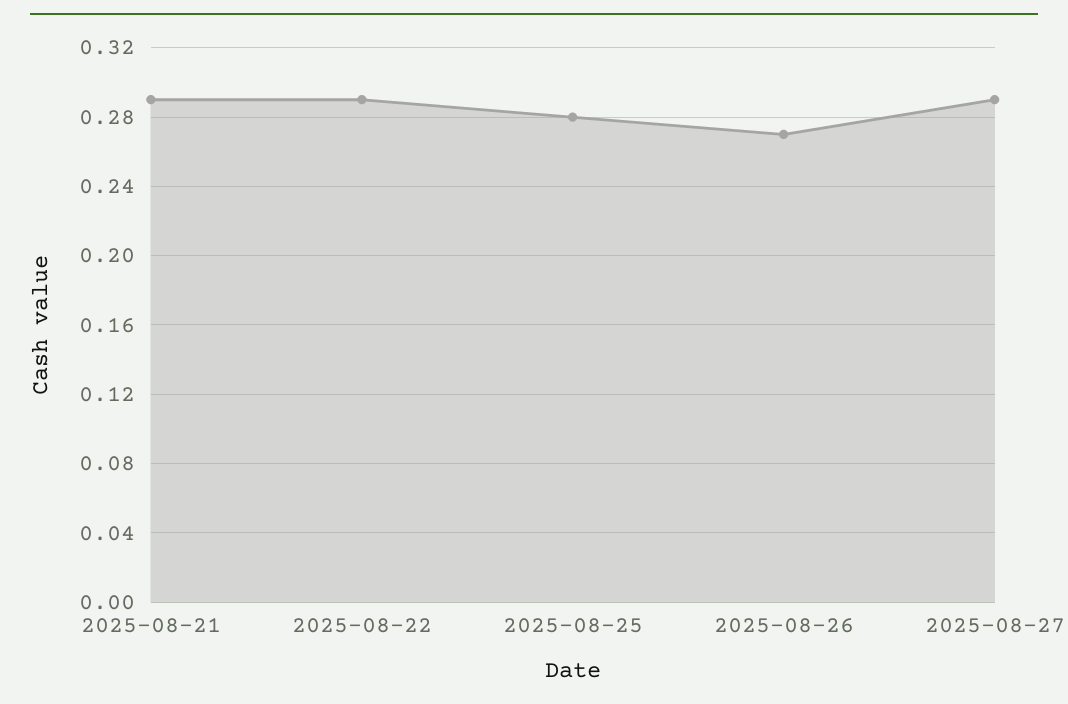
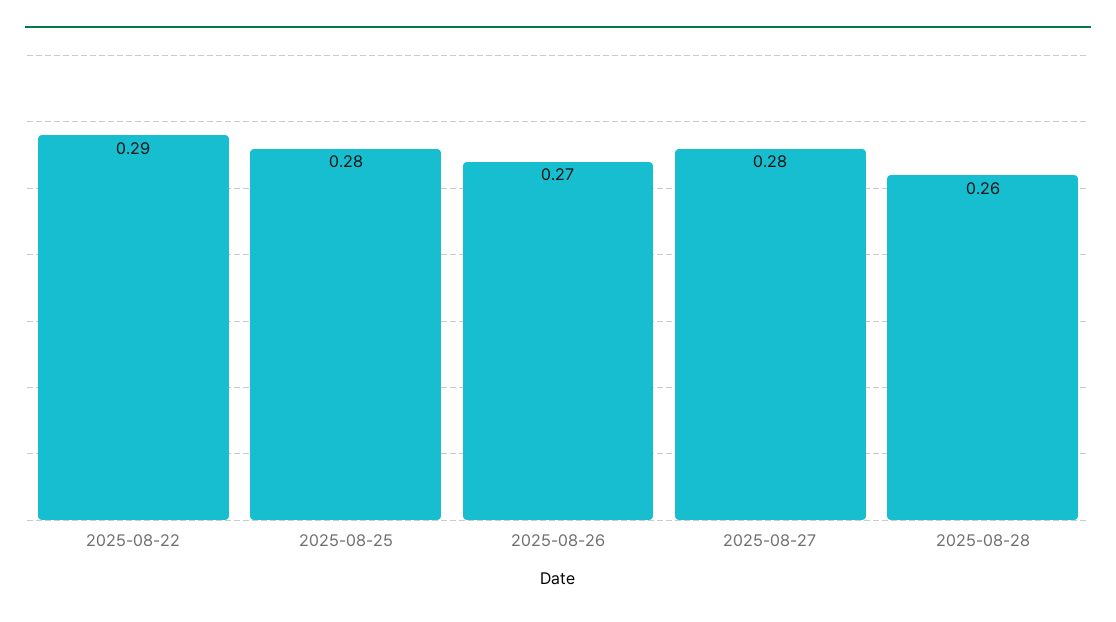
2025-08-21: 0.29 -> none
2025-08-27: 0.29 -> 0.28
2025-08-28: none -> 0.26

